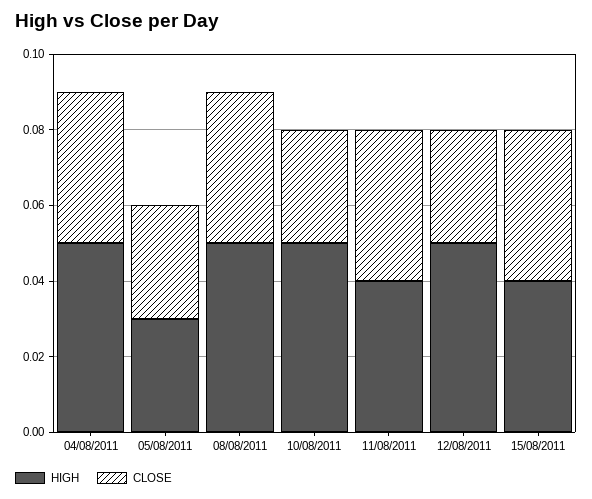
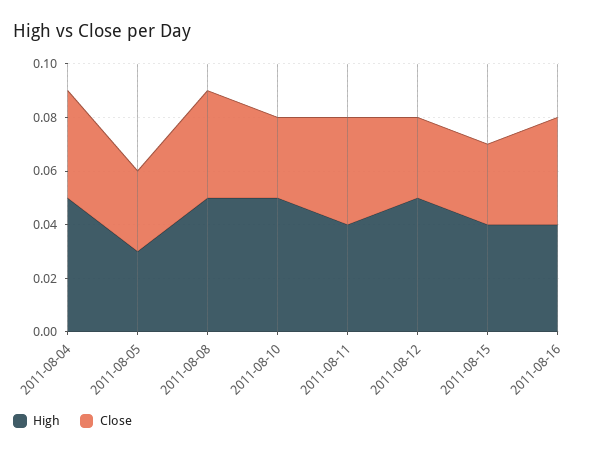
CLOSE, 15/08/2011: 0.04 -> 0.03
HIGH, 2011-08-16: none -> 0.04
CLOSE, 2011-08-16: none -> 0.04

